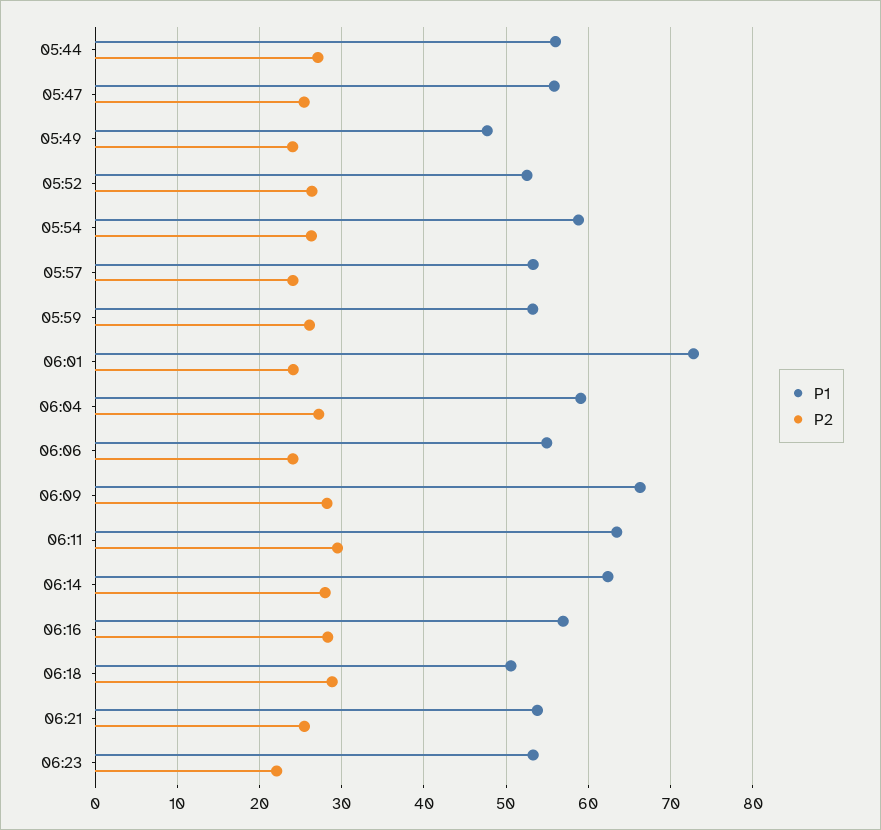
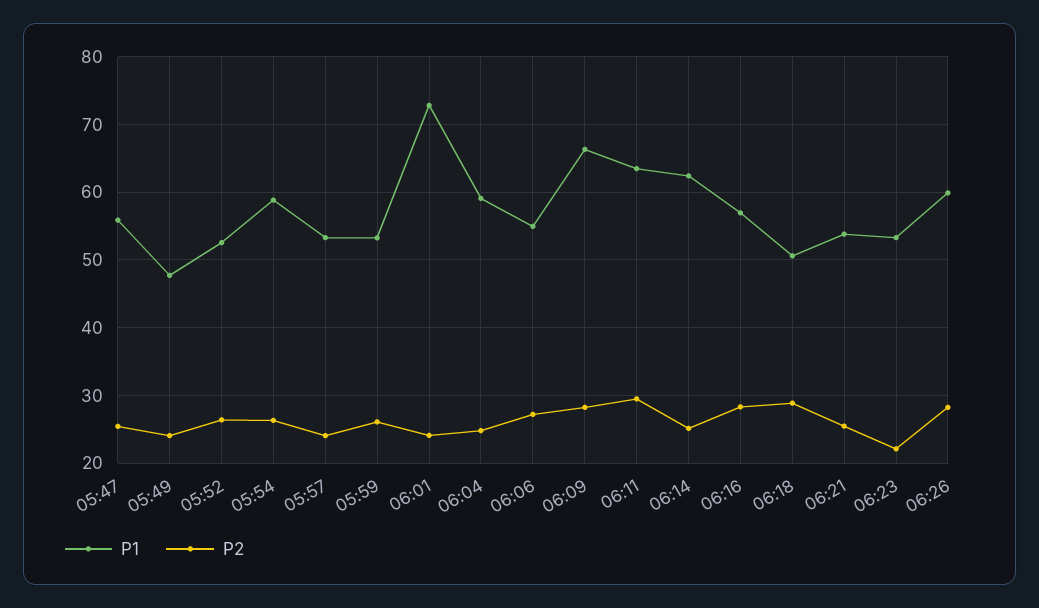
P1, 05:44: 56 -> none
P2, 05:44: 27 -> none
P2, 06:04: 27 -> 25
P2, 06:06: 24 -> 27
P2, 06:14: 28 -> 25
P1, 06:26: none -> 60
P2, 06:26: none -> 28

